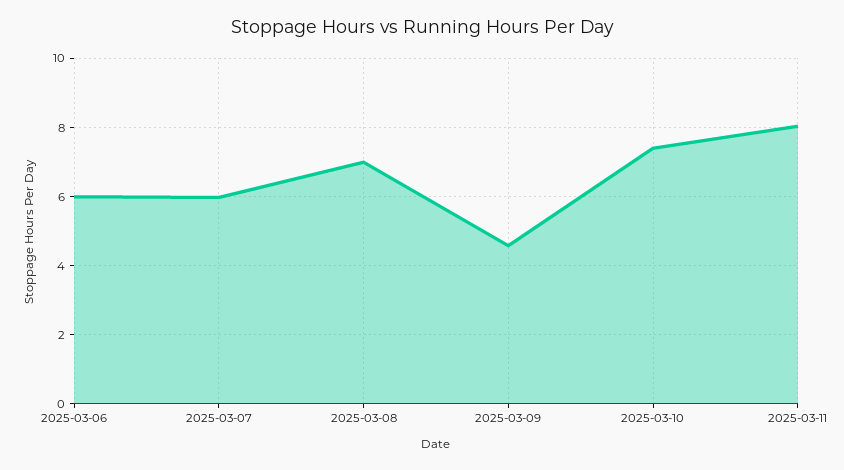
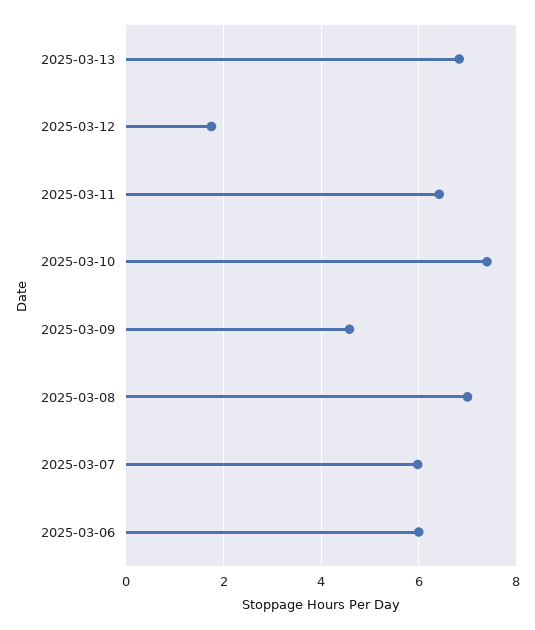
2025-03-11: 8 -> 6.4
2025-03-13: none -> 6.8
2025-03-12: none -> 1.8

